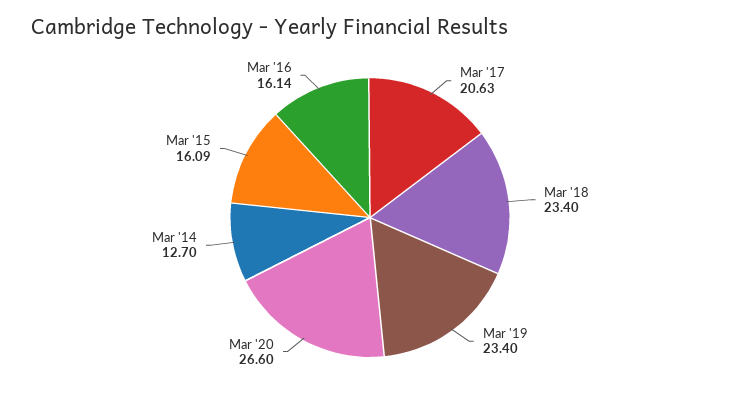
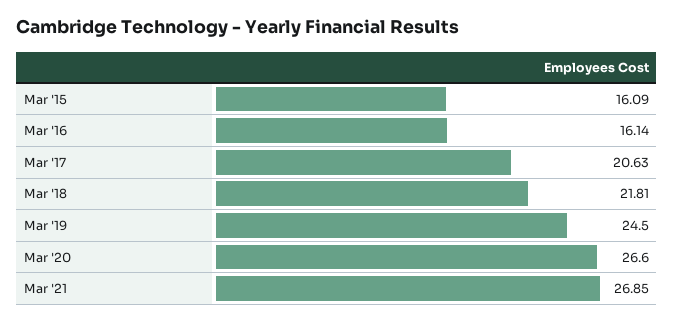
Mar '18: 23.4 -> 21.81
Mar '19: 23.4 -> 24.5
Mar '14: 12.7 -> none
Mar '21: none -> 26.85

